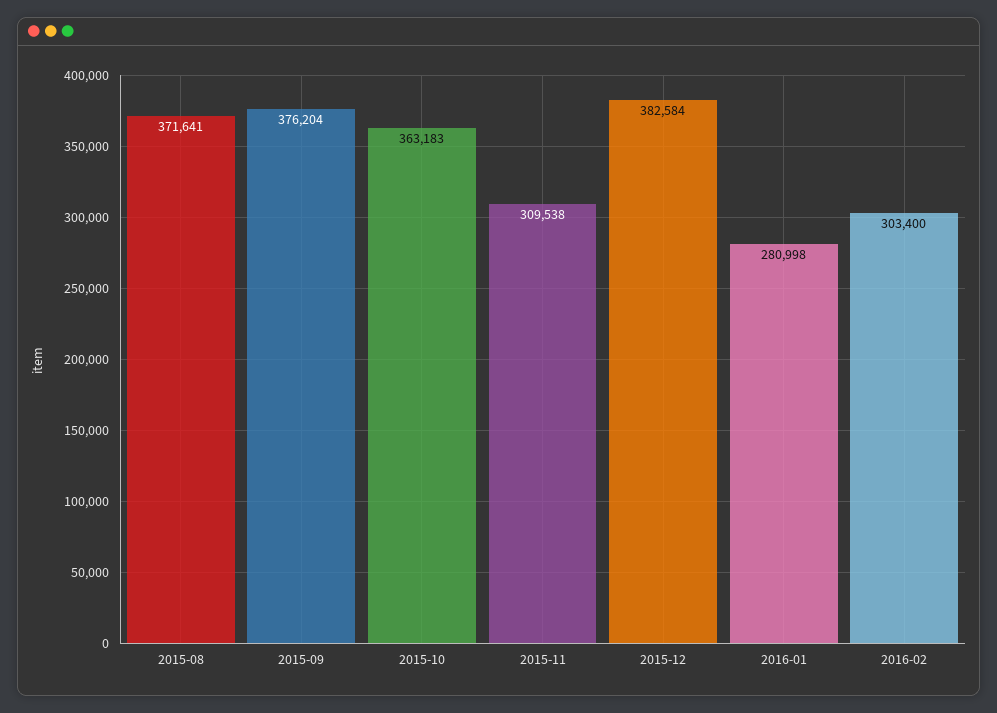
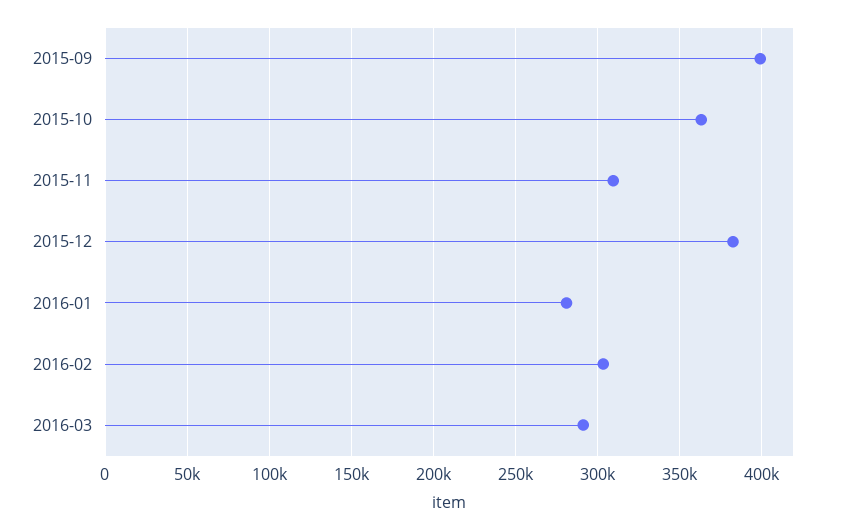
2015-08: 371641 -> none
2015-09: 376204 -> 400000
2016-03: none -> 290000

